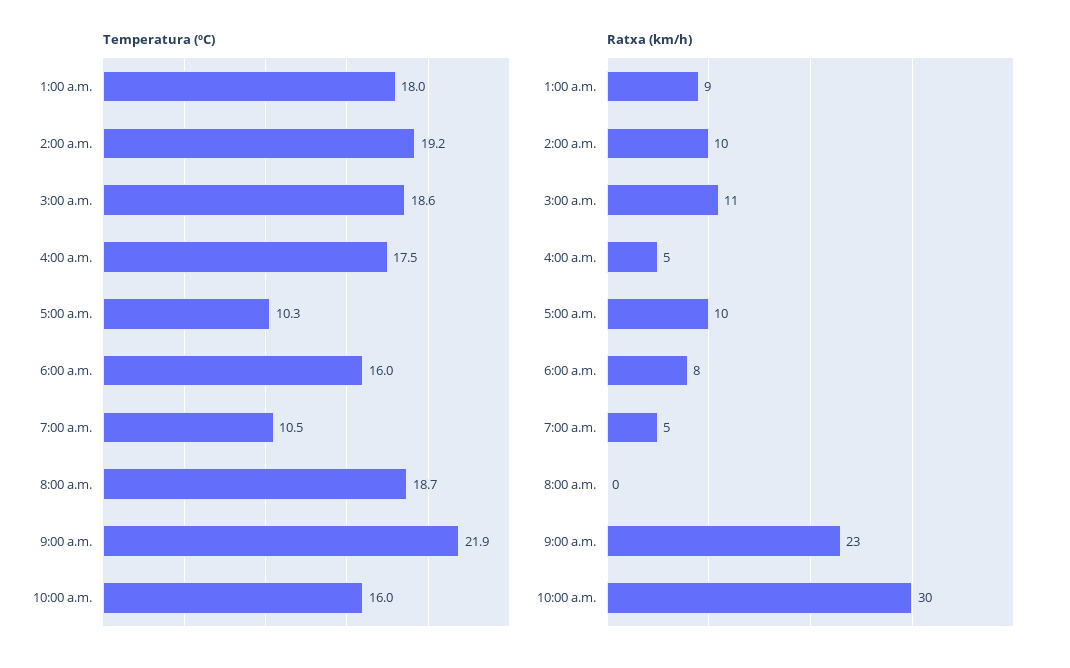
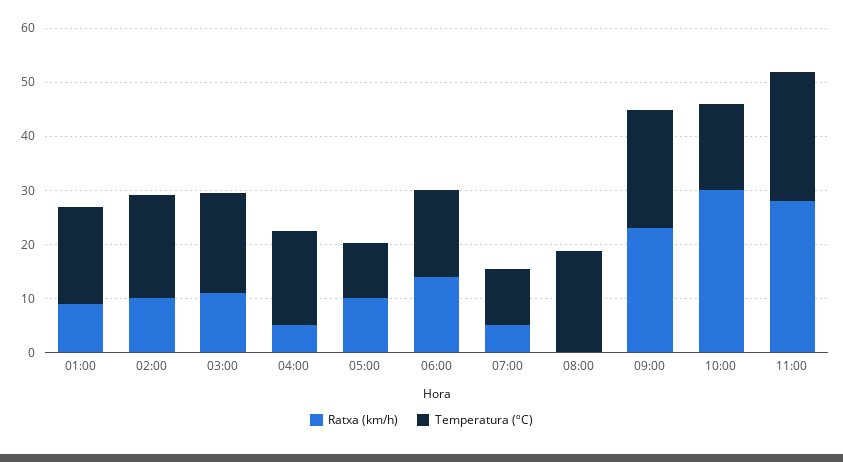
Ratxa (km/h), 6:00 a.m.: 8 -> 14
Ratxa (km/h), 11:00: none -> 28
Temperatura (ºC), 11:00: none -> 24

